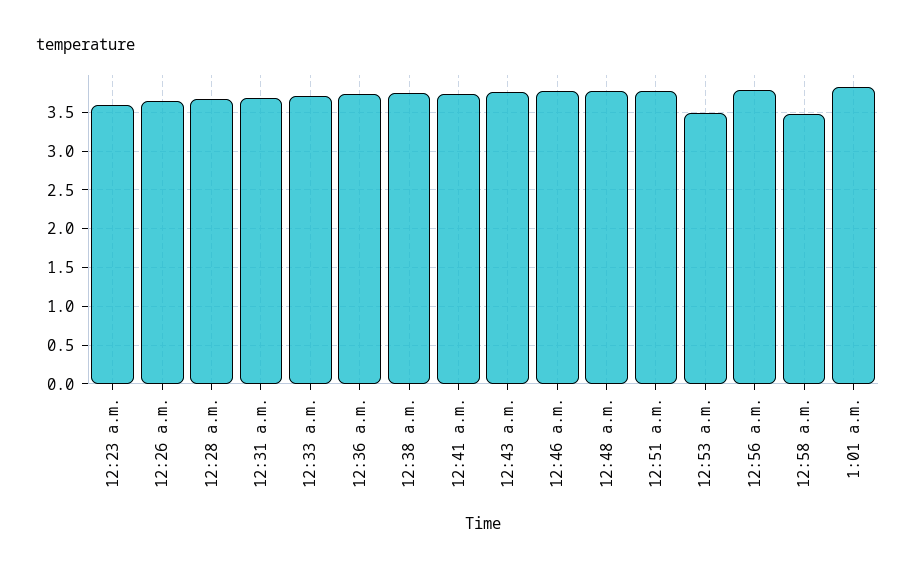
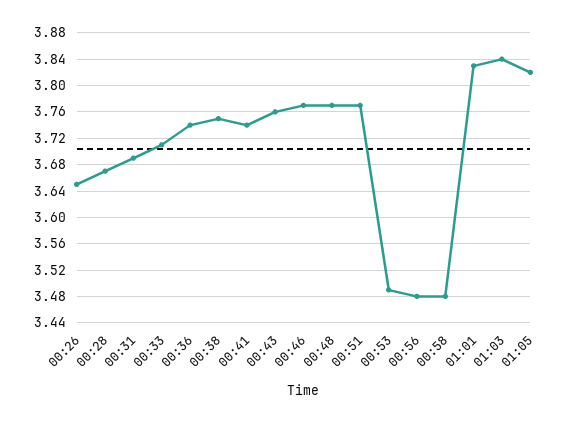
12:23 a.m.: 3.6 -> none
12:56 a.m.: 3.8 -> 3.48
01:03: none -> 3.84
01:05: none -> 3.82

